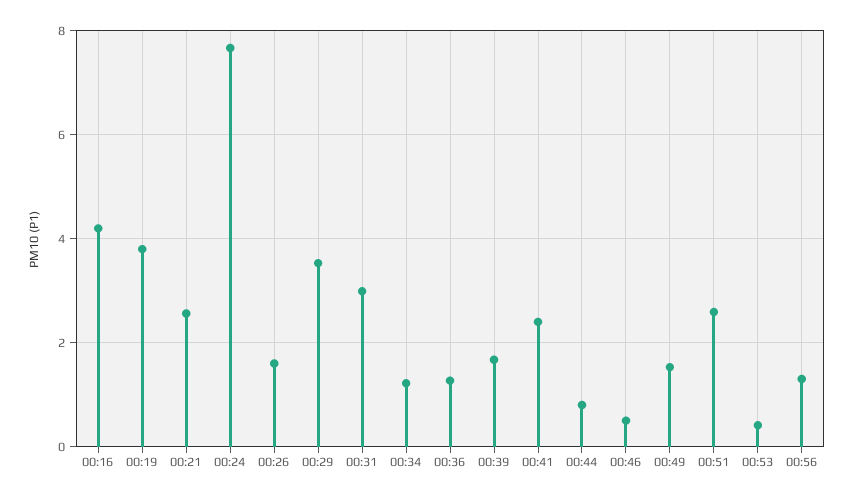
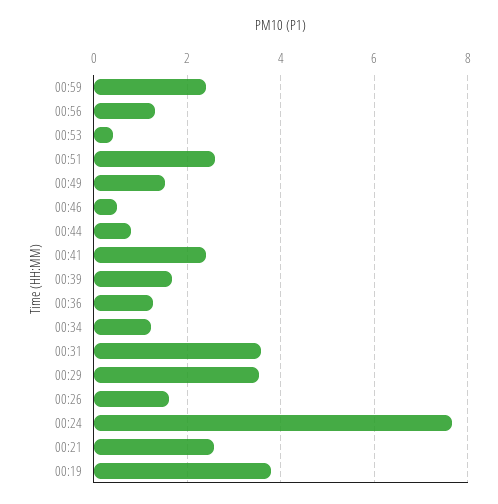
00:16: 4.2 -> none
00:31: 3 -> 3.6
00:59: none -> 2.4

